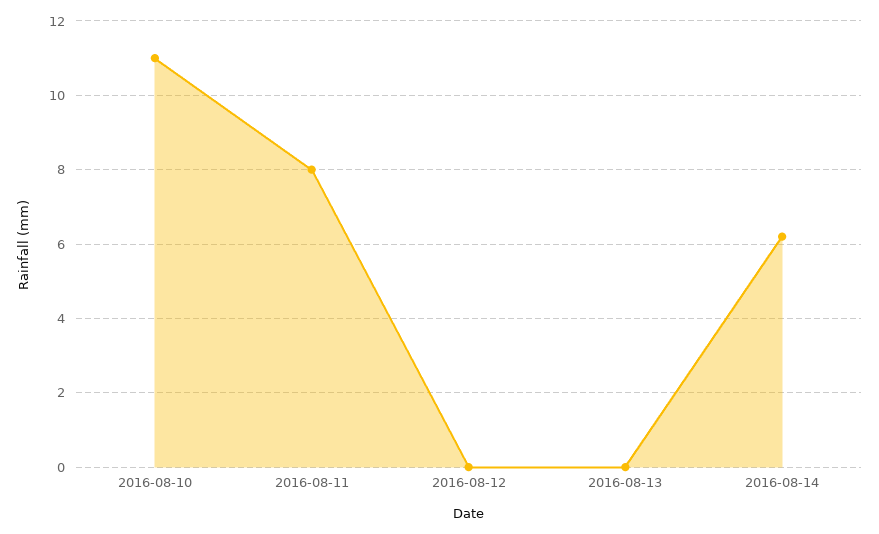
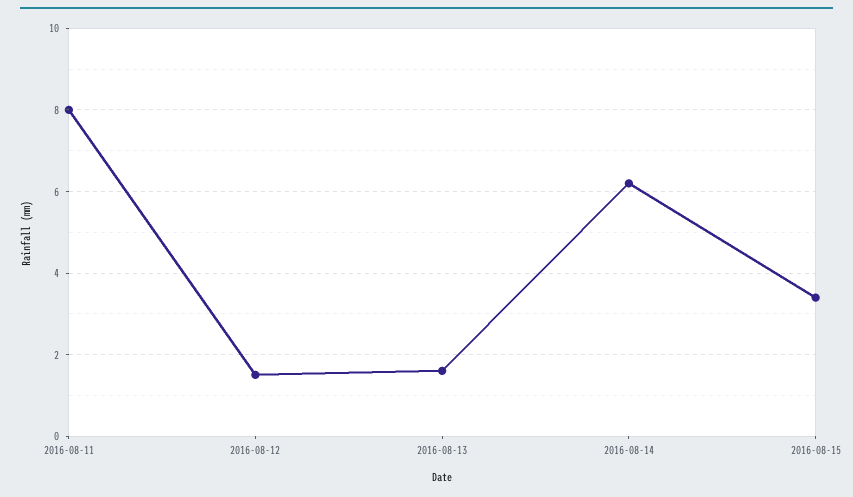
2016-08-10: 11 -> none
2016-08-12: 0 -> 1.5
2016-08-13: 0 -> 1.5
2016-08-15: none -> 3.5

